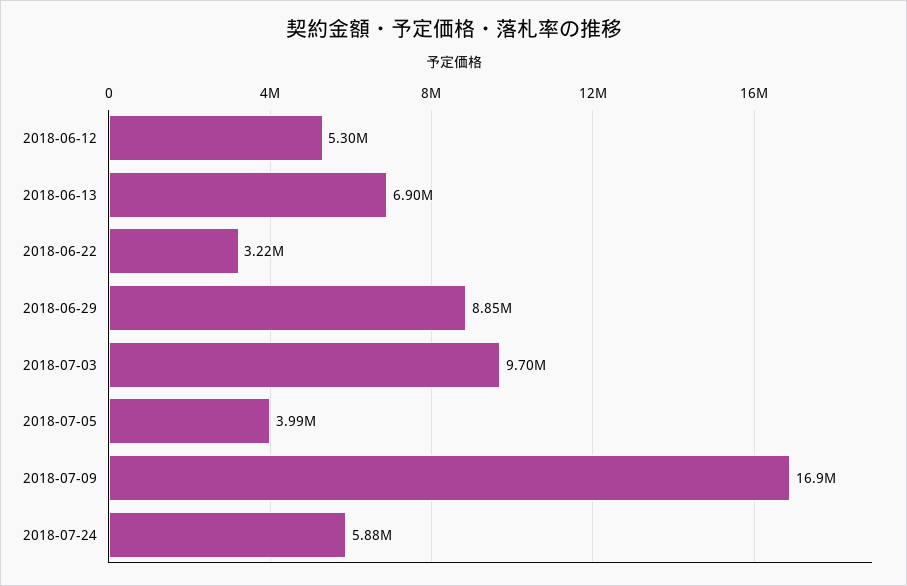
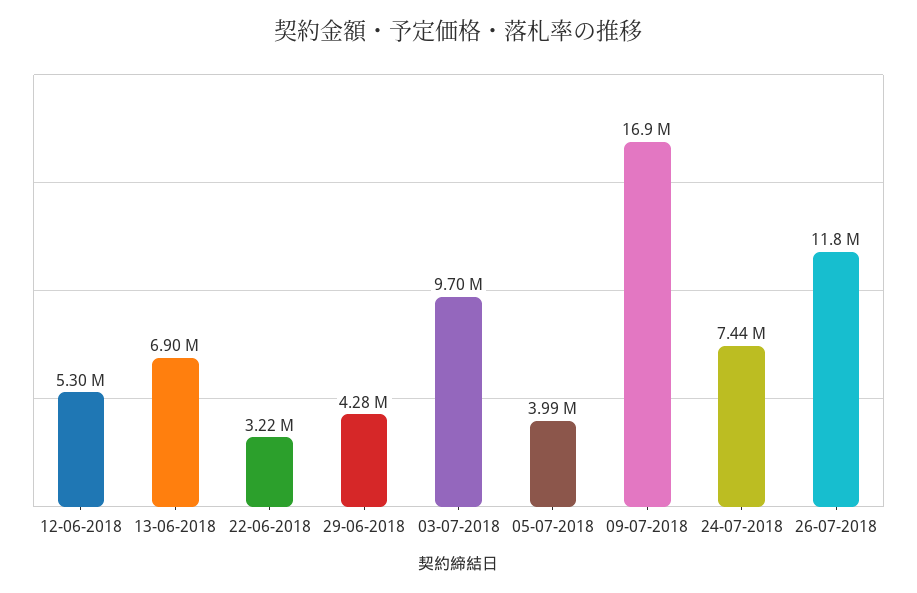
2018-06-29: 8850000 -> 4280000
2018-07-24: 5880000 -> 7440000
26-07-2018: none -> 11800000

